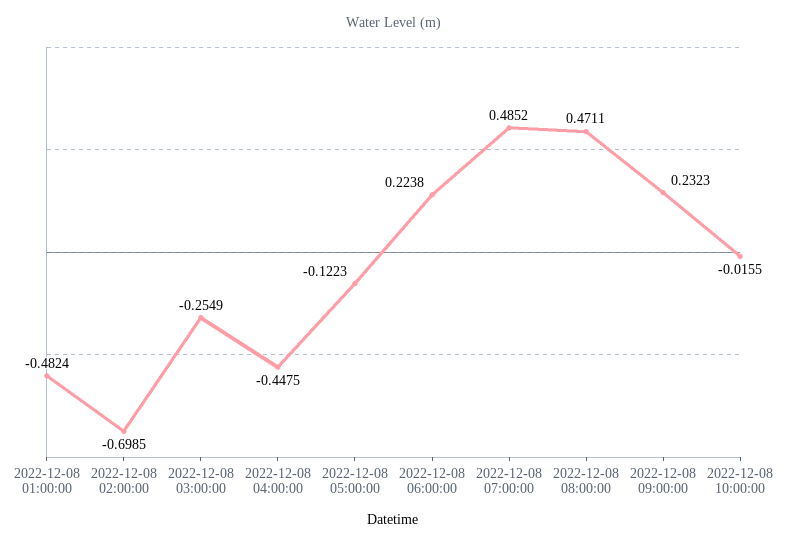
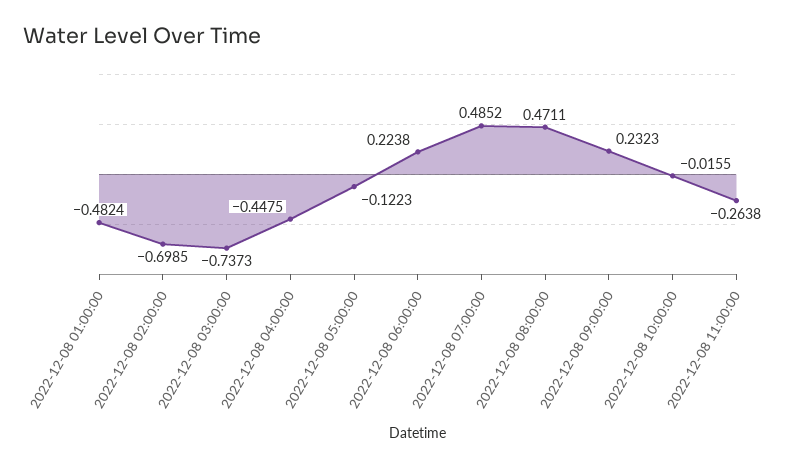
2022-12-08 03:00:00: -0.2549 -> -0.7373
2022-12-08 11:00:00: none -> -0.2638

